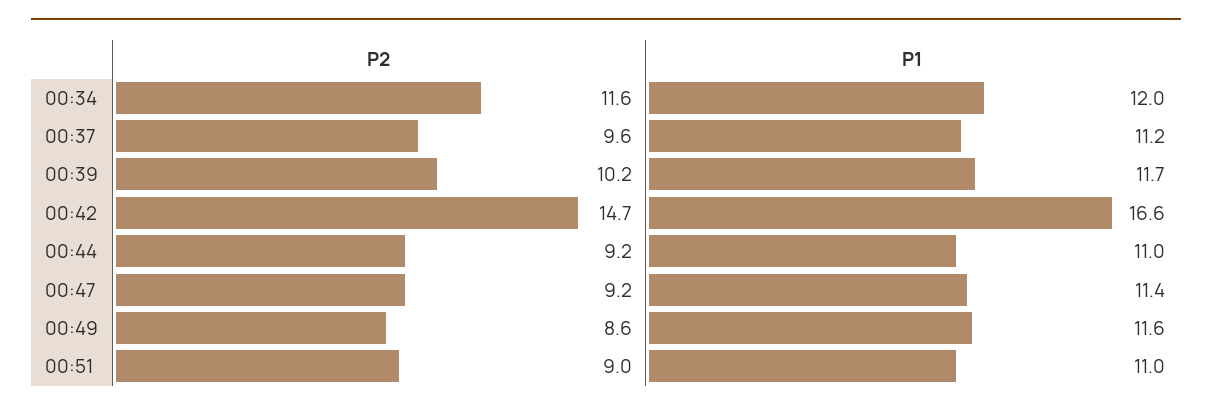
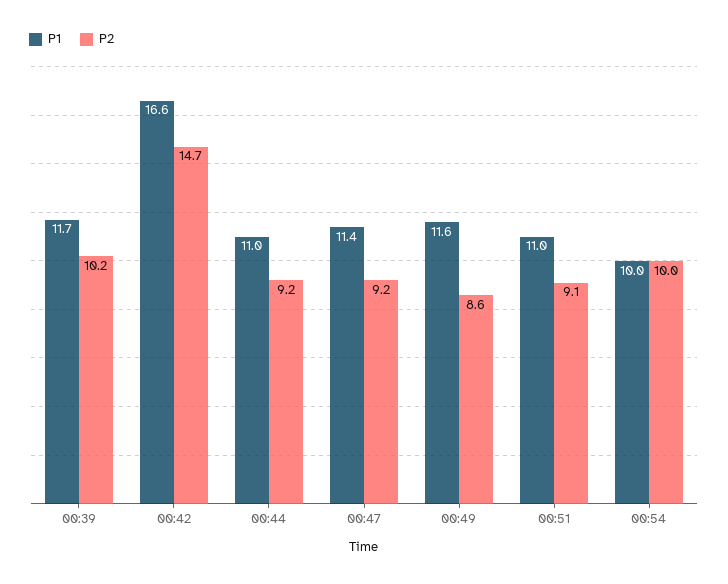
P2, 00:34: 11.6 -> none
P1, 00:34: 12 -> none
P2, 00:37: 9.6 -> none
P1, 00:37: 11.2 -> none
P2, 00:51: 9 -> 9.1
P1, 00:54: none -> 10
P2, 00:54: none -> 10

